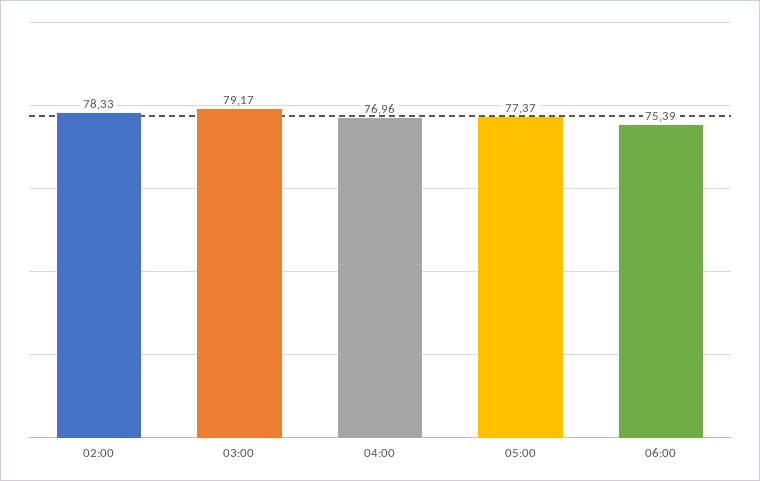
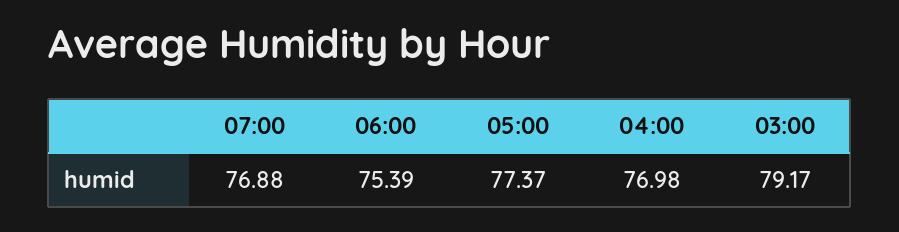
02:00: 78.33 -> none
04:00: 76.96 -> 76.98
07:00: none -> 76.88

